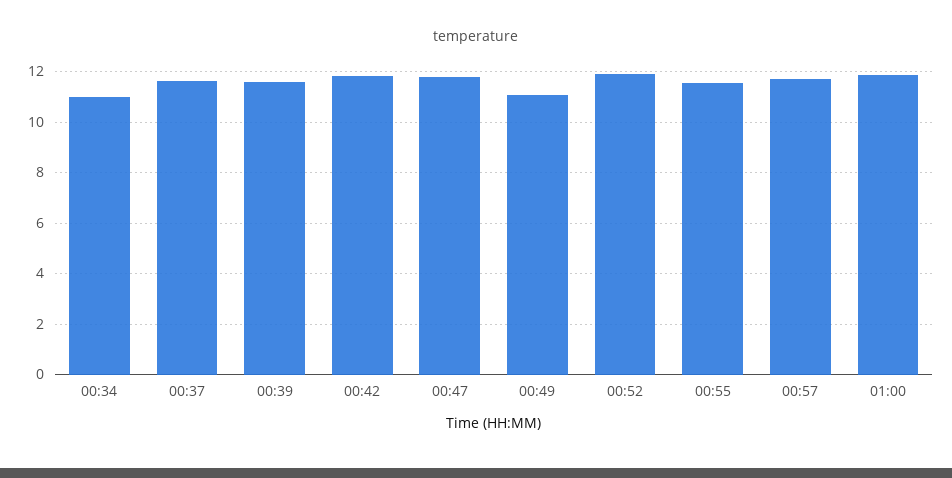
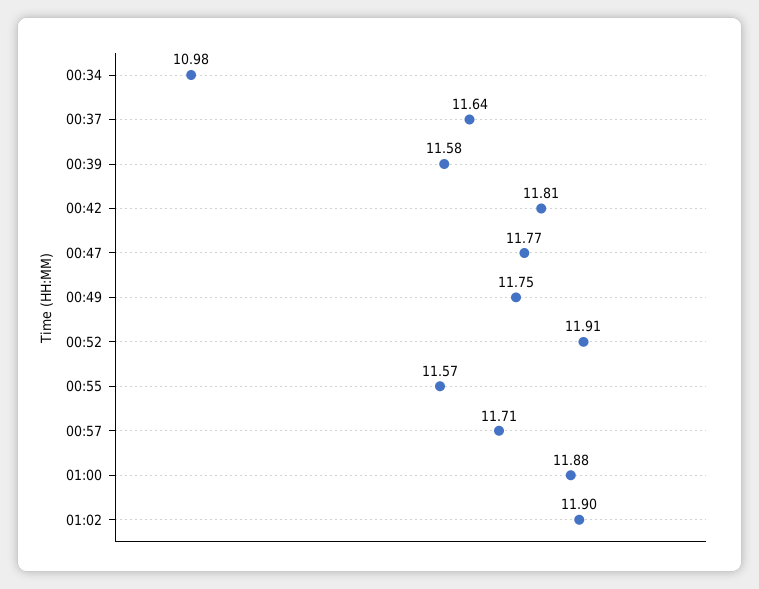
00:49: 11 -> 11.75
01:02: none -> 11.9

